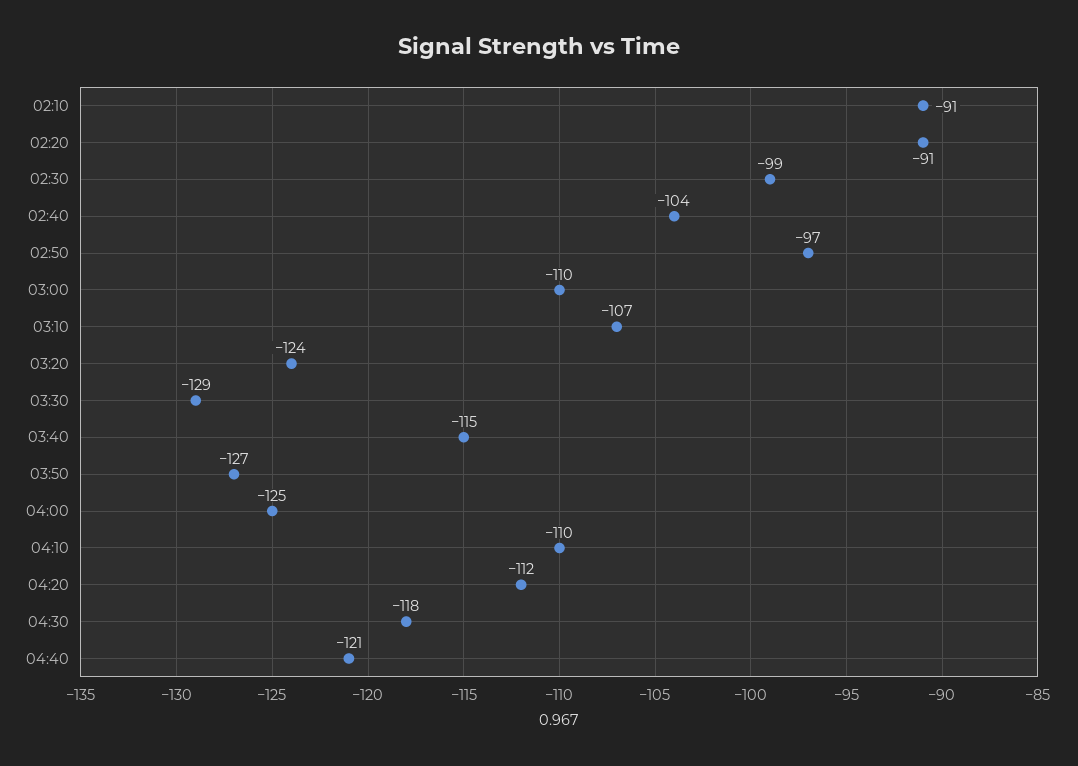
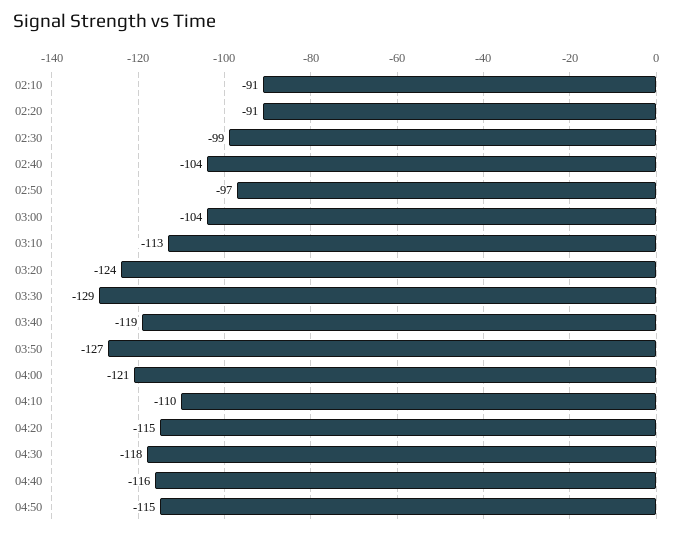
03:00: -110 -> -104
03:10: -107 -> -113
03:40: -115 -> -119
04:00: -125 -> -121
04:20: -112 -> -115
04:40: -121 -> -116
04:50: none -> -115

